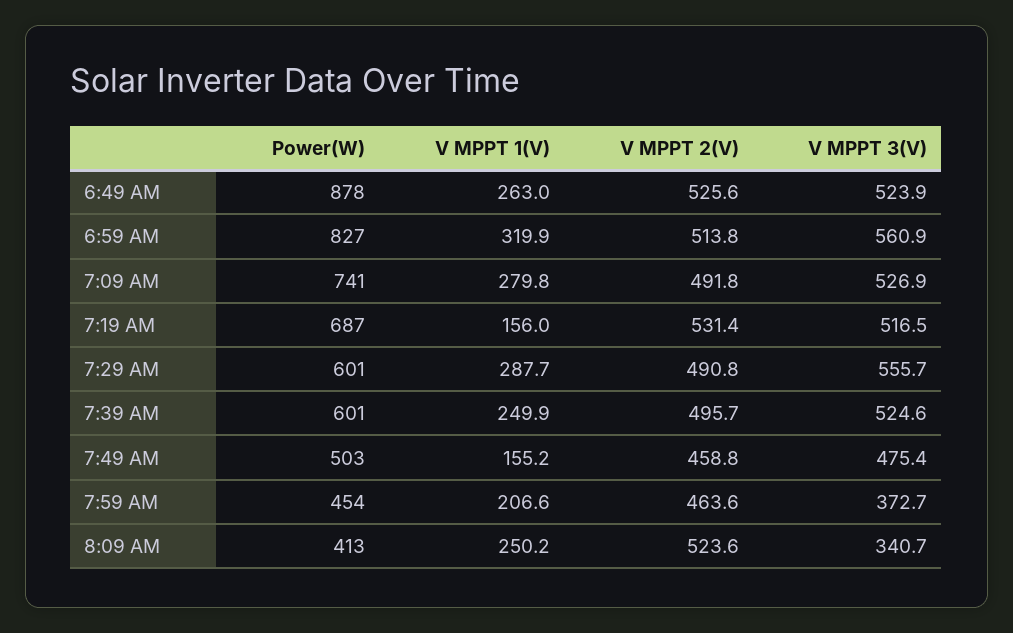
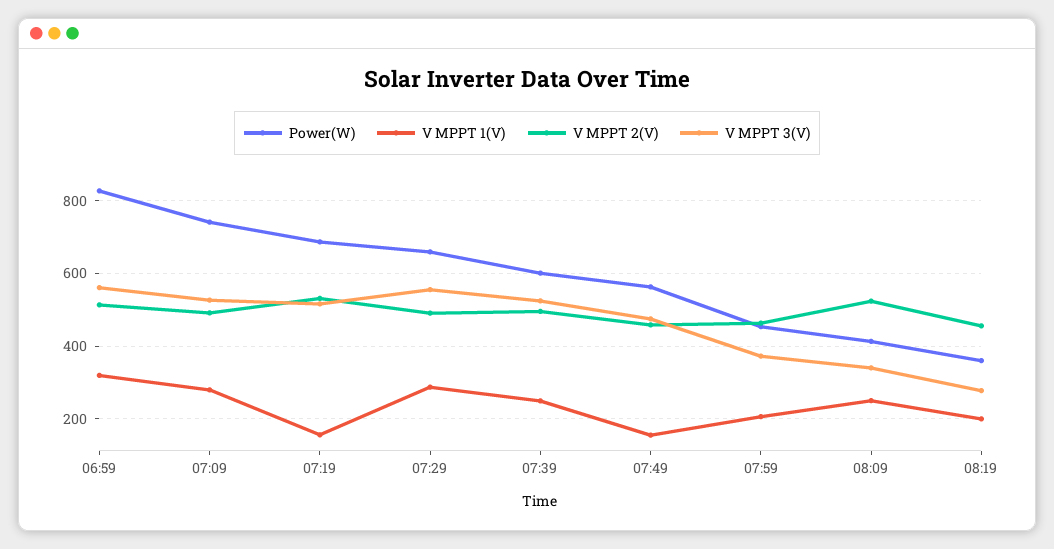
Power(W), 6:49 AM: 878 -> none
V MPPT 1(V), 6:49 AM: 263 -> none
V MPPT 2(V), 6:49 AM: 525.6 -> none
V MPPT 3(V), 6:49 AM: 523.9 -> none
Power(W), 7:29 AM: 601 -> 660
Power(W), 7:49 AM: 503 -> 560
Power(W), 08:19: none -> 360
V MPPT 1(V), 08:19: none -> 200
V MPPT 2(V), 08:19: none -> 460
V MPPT 3(V), 08:19: none -> 280

